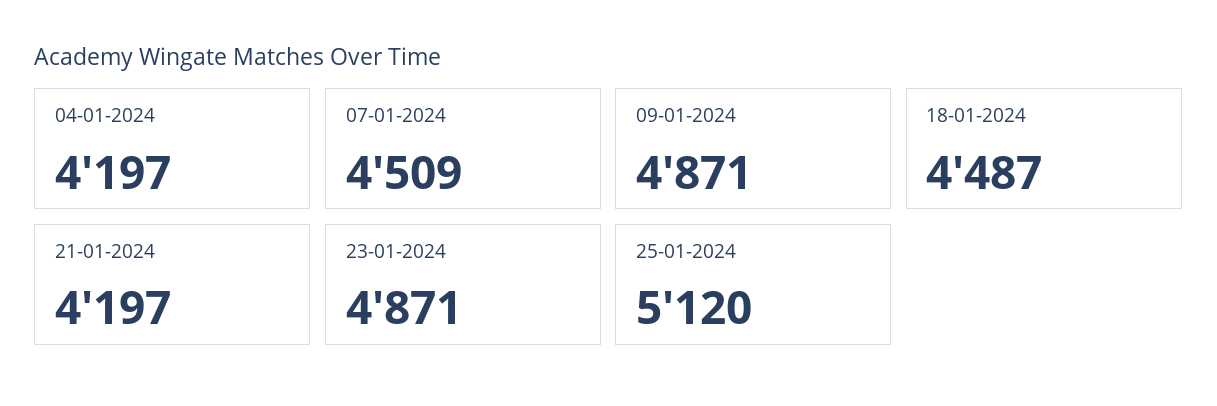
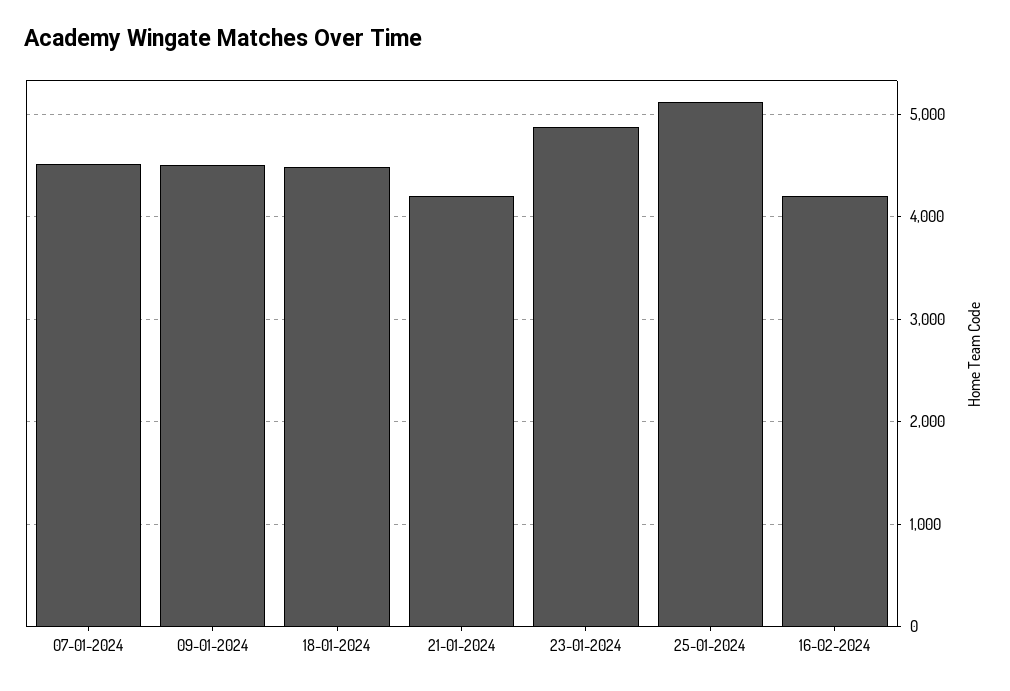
04-01-2024: 4197 -> none
09-01-2024: 4871 -> 4500
16-02-2024: none -> 4200

